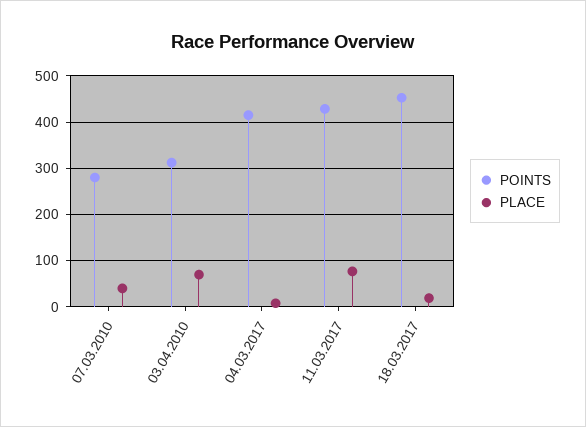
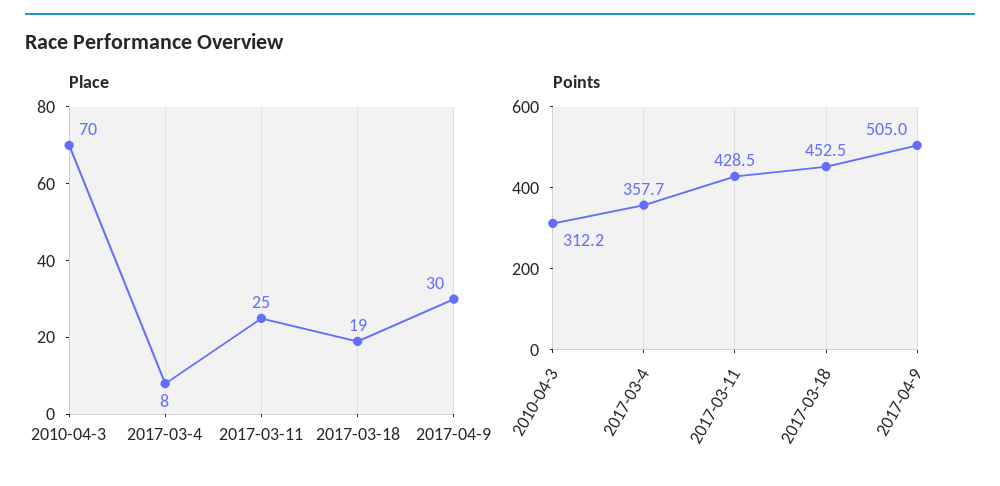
POINTS, 07.03.2010: 280 -> none
PLACE, 07.03.2010: 40 -> none
POINTS, 04.03.2017: 420 -> 357.7
PLACE, 11.03.2017: 80 -> 25
PLACE, 2017-04-9: none -> 30
POINTS, 2017-04-9: none -> 505

